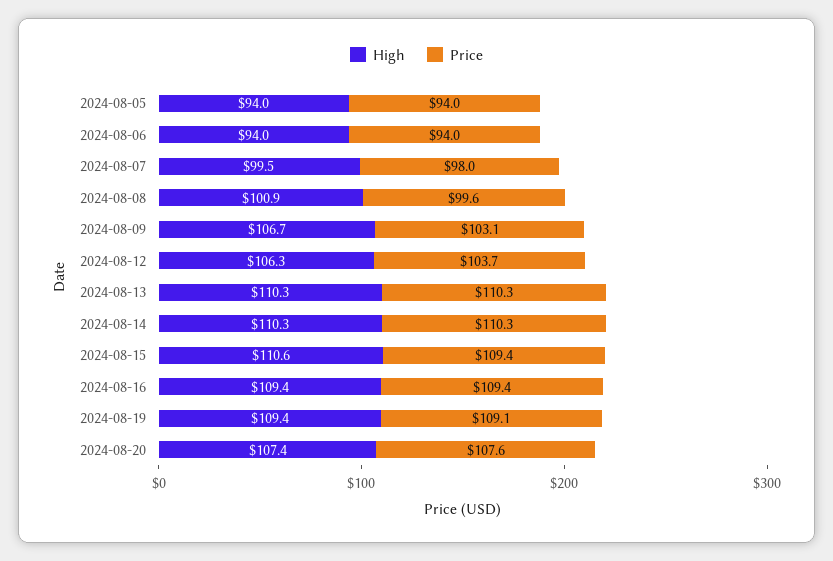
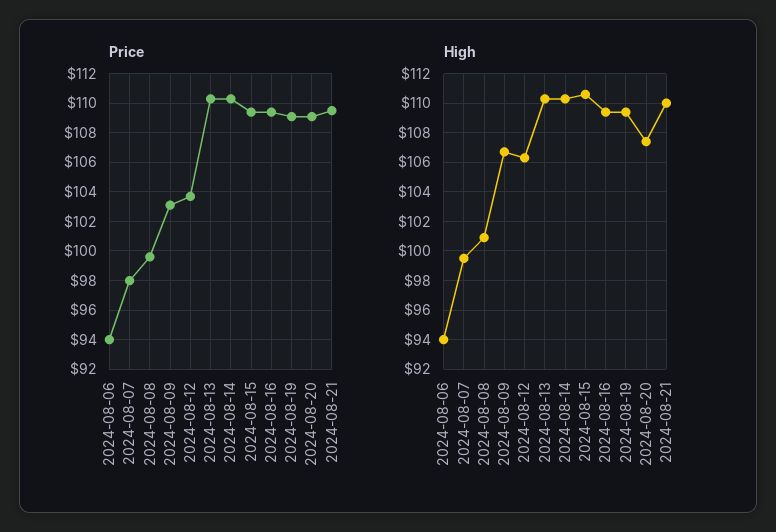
High, 2024-08-05: 94 -> none
Price, 2024-08-05: 94 -> none
Price, 2024-08-20: 107.6 -> 109
Price, 2024-08-21: none -> 109.5
High, 2024-08-21: none -> 110

